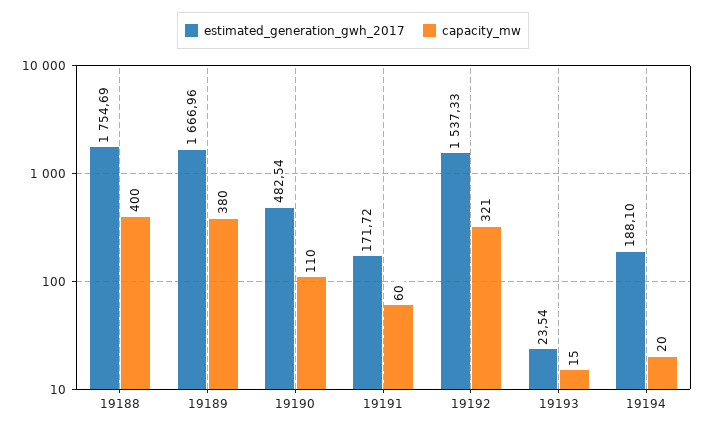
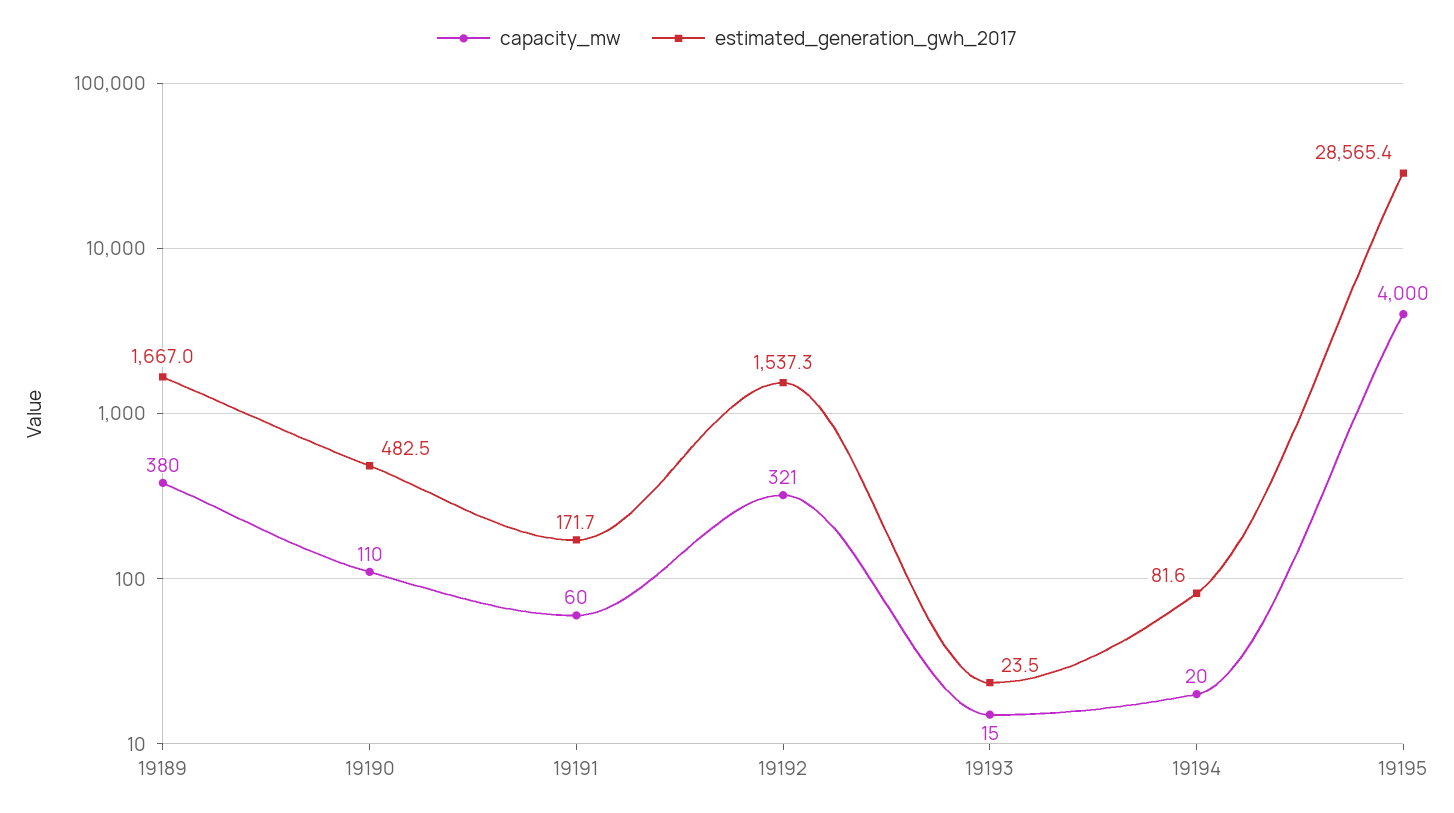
estimated_generation_gwh_2017, 19188: 1754.69 -> none
capacity_mw, 19188: 400 -> none
estimated_generation_gwh_2017, 19194: 188.1 -> 81.6
capacity_mw, 19195: none -> 4000
estimated_generation_gwh_2017, 19195: none -> 28565.4

